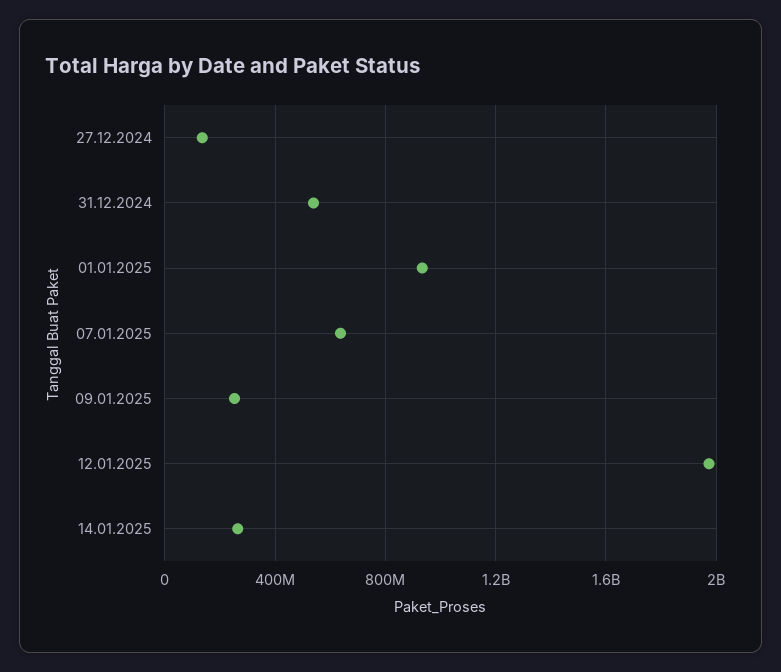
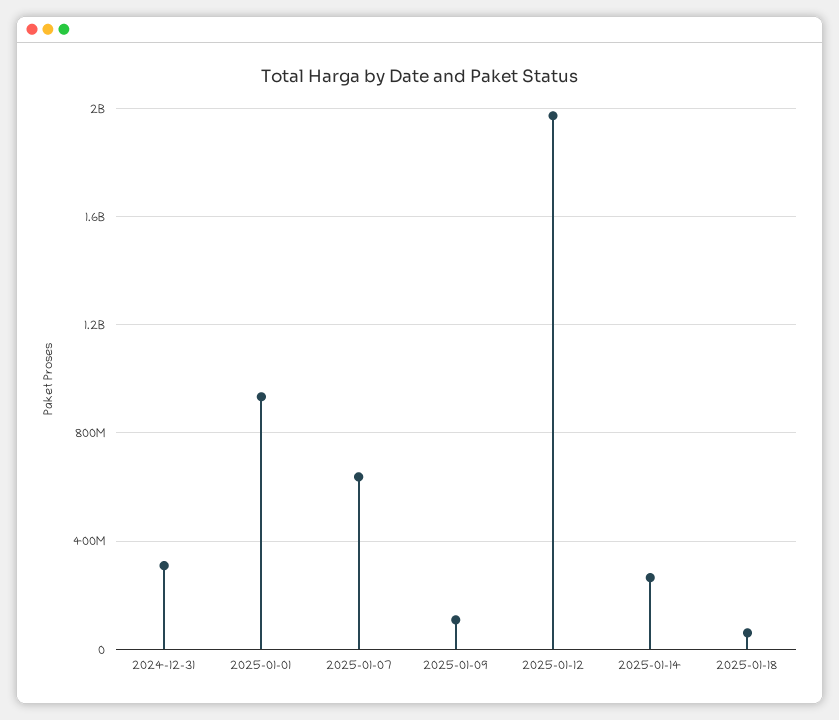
27.12.2024: 150000000 -> none
31.12.2024: 550000000 -> 300000000
09.01.2025: 250000000 -> 100000000
2025-01-18: none -> 50000000

